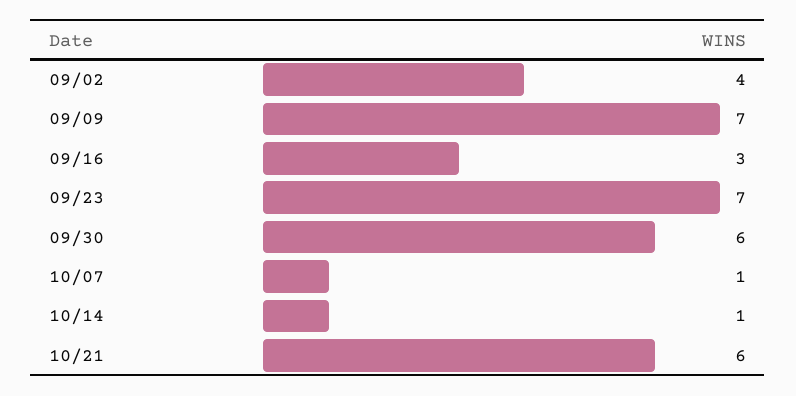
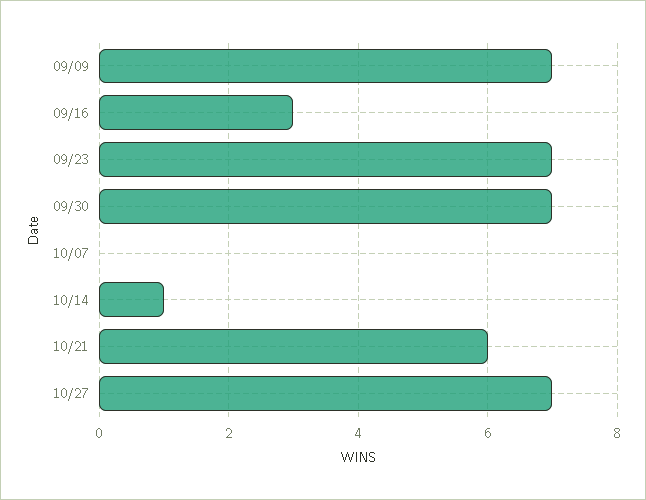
09/02: 4 -> none
09/30: 6 -> 7
10/07: 1 -> 0
10/27: none -> 7

